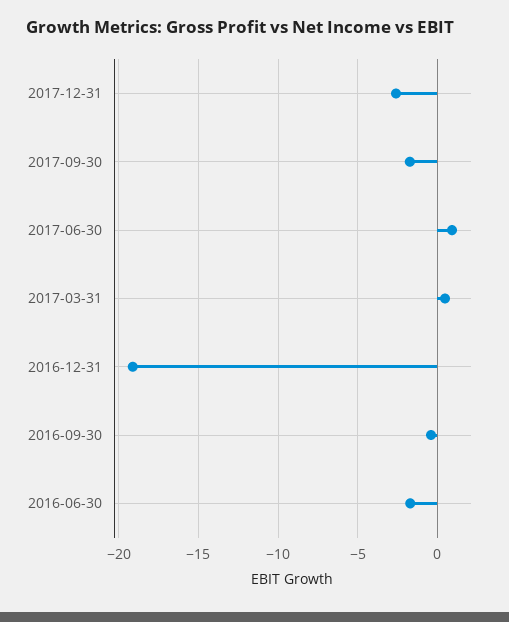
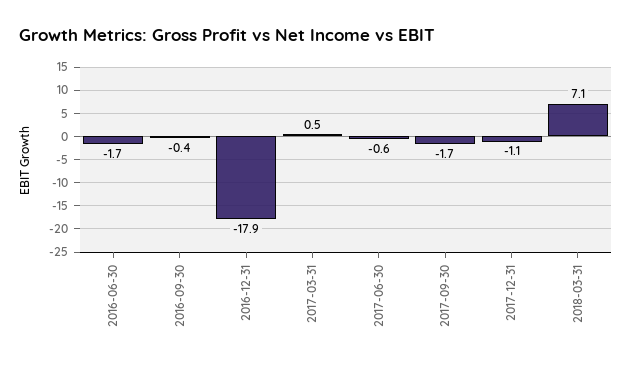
2017-12-31: -2.5 -> -1.1
2017-06-30: 1 -> -0.6
2016-12-31: -19 -> -17.9
2018-03-31: none -> 7.1

